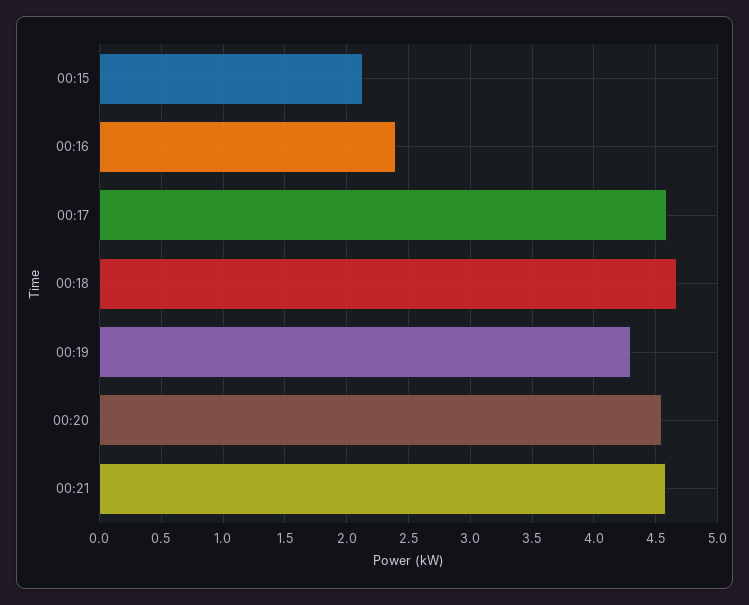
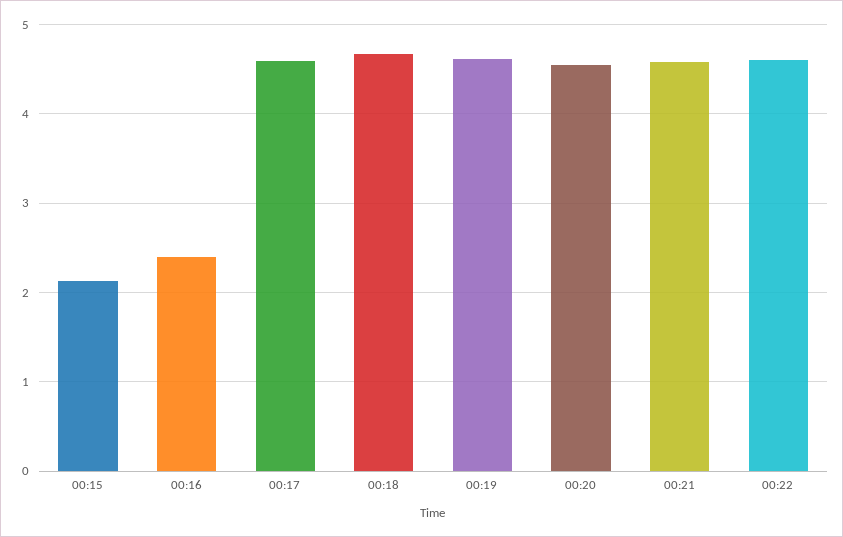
00:19: 4.3 -> 4.6
00:22: none -> 4.6

